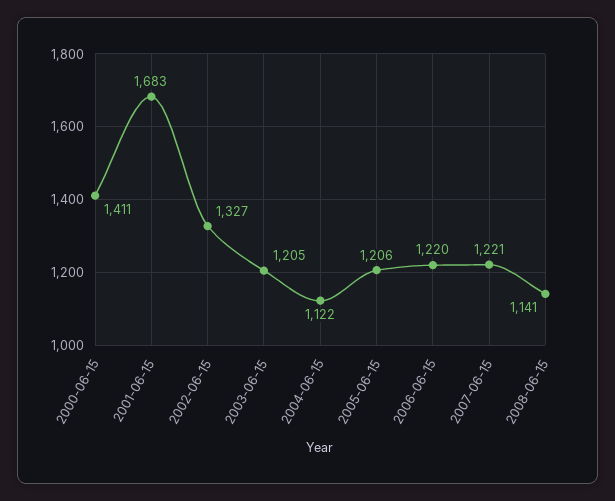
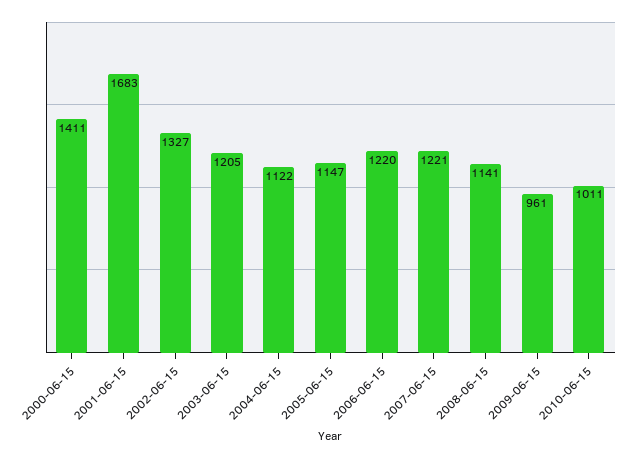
2005-06-15: 1206 -> 1147
2009-06-15: none -> 961
2010-06-15: none -> 1011

